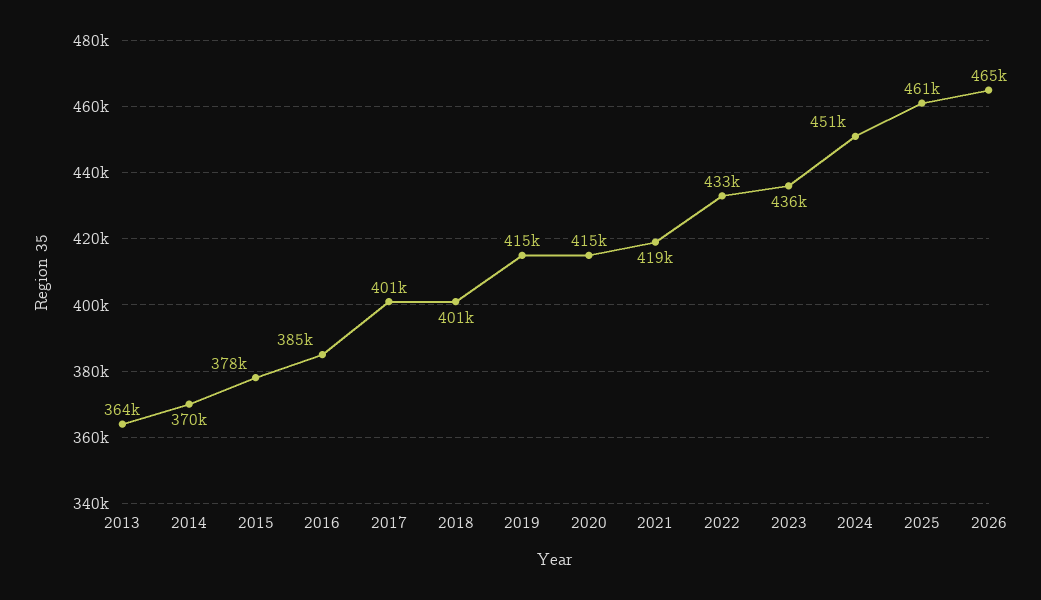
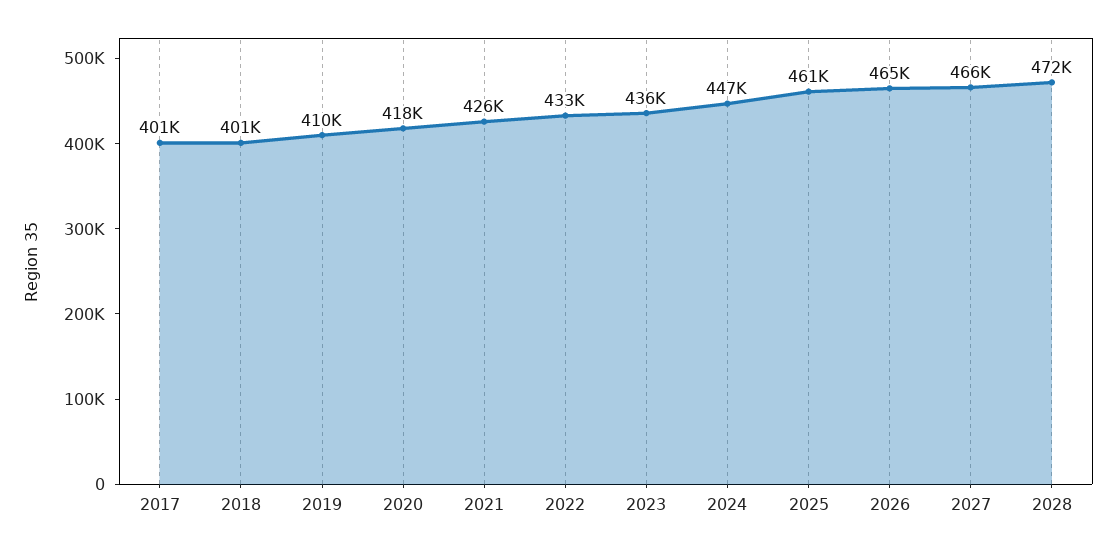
2013: 364000 -> none
2014: 370000 -> none
2015: 378000 -> none
2016: 385000 -> none
2019: 415000 -> 410000
2020: 415000 -> 418000
2021: 419000 -> 426000
2024: 451000 -> 447000
2027: none -> 466000
2028: none -> 472000

